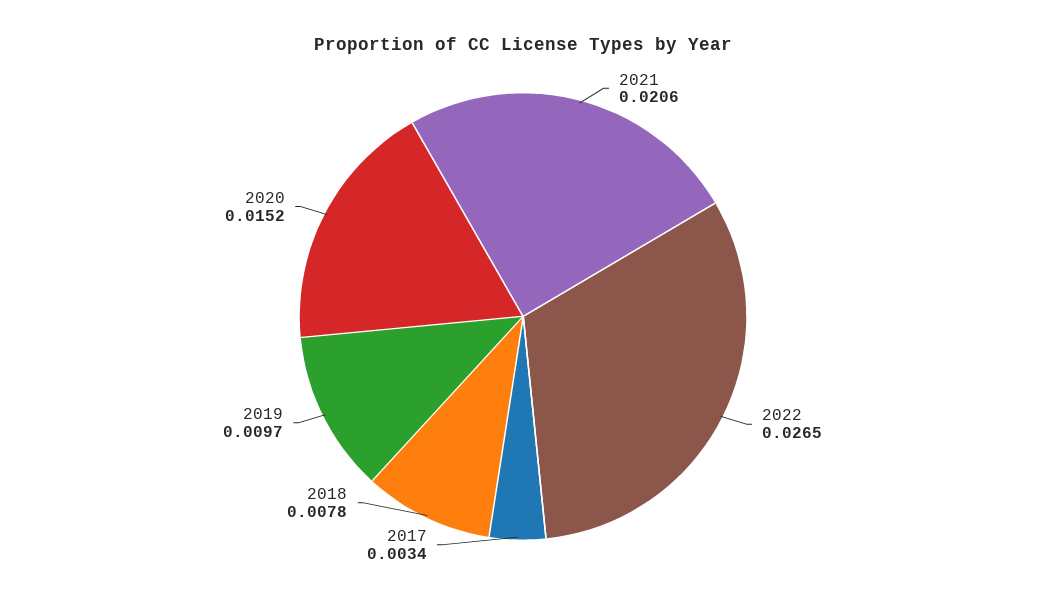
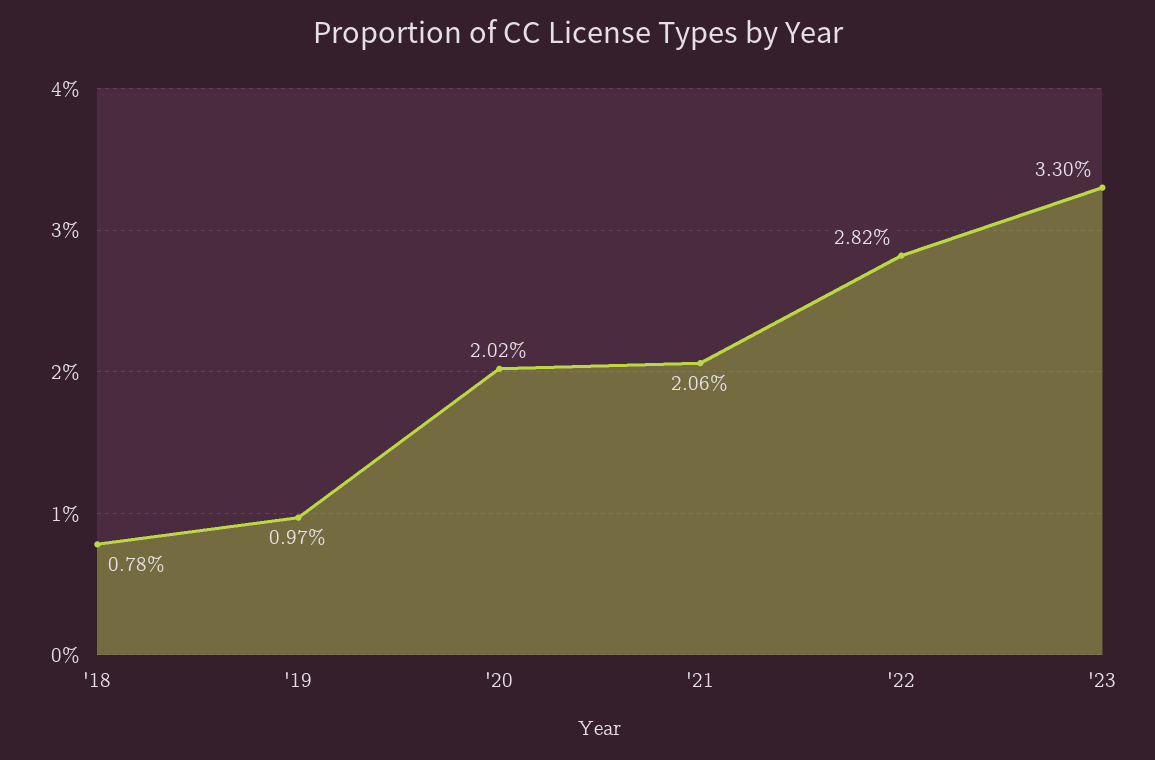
2022: 0.0265 -> 0.0282
2017: 0.0034 -> none
2020: 0.0152 -> 0.0202
'23: none -> 0.033

